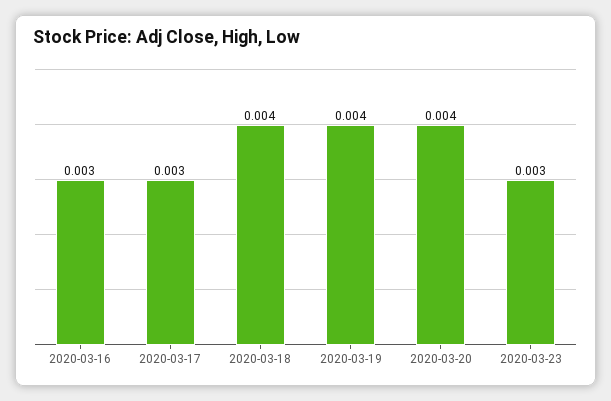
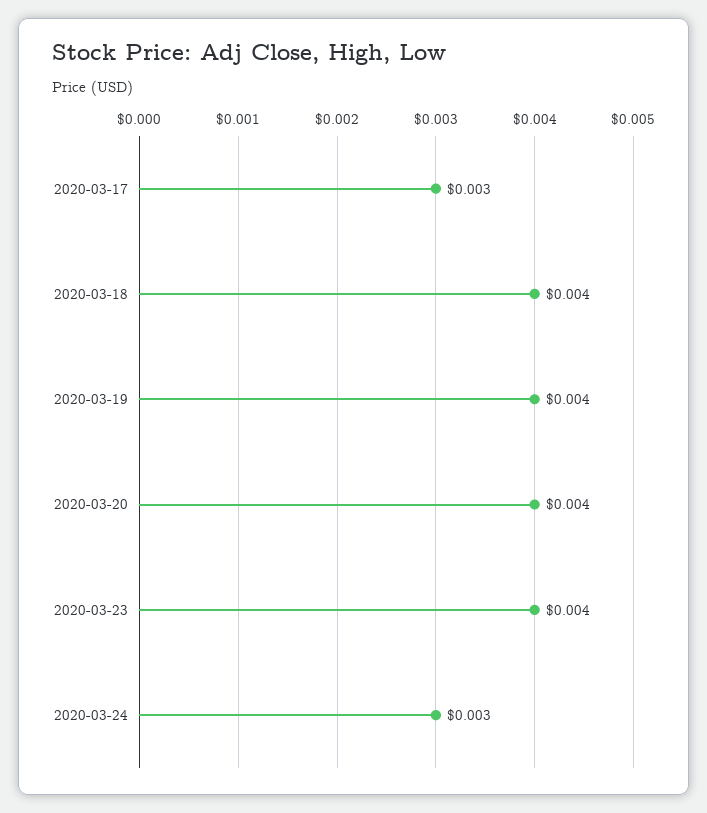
2020-03-16: 0.003 -> none
2020-03-23: 0.003 -> 0.004
2020-03-24: none -> 0.003

